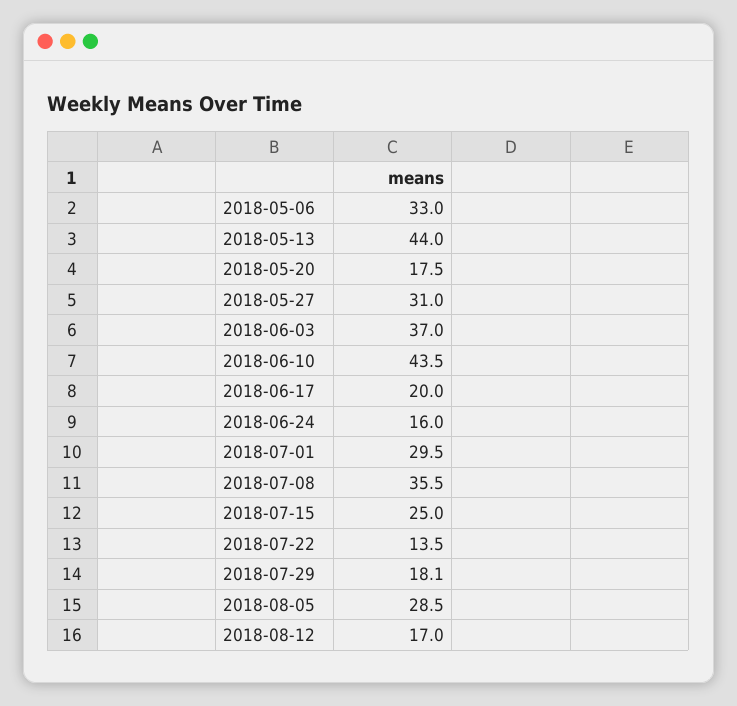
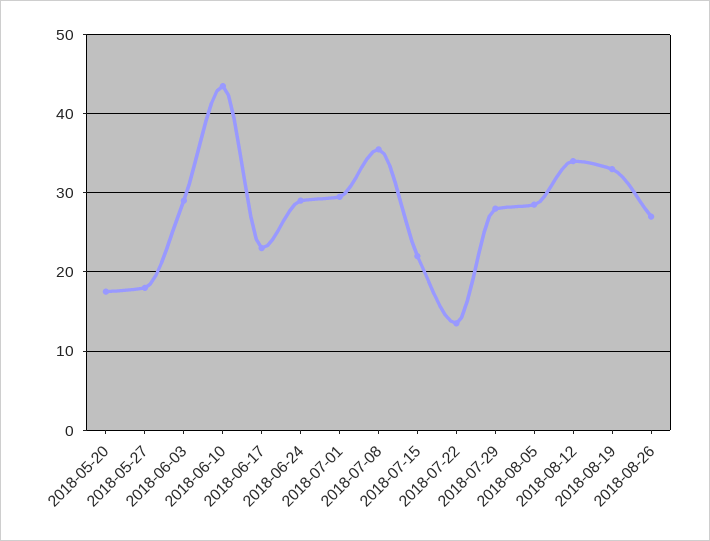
2018-05-06: 33 -> none
2018-05-13: 44 -> none
2018-05-27: 31 -> 18
2018-06-03: 37 -> 29
2018-06-17: 20 -> 23
2018-06-24: 16 -> 29
2018-07-15: 25 -> 22
2018-07-29: 18.1 -> 28
2018-08-12: 17 -> 34
2018-08-19: none -> 33
2018-08-26: none -> 27

